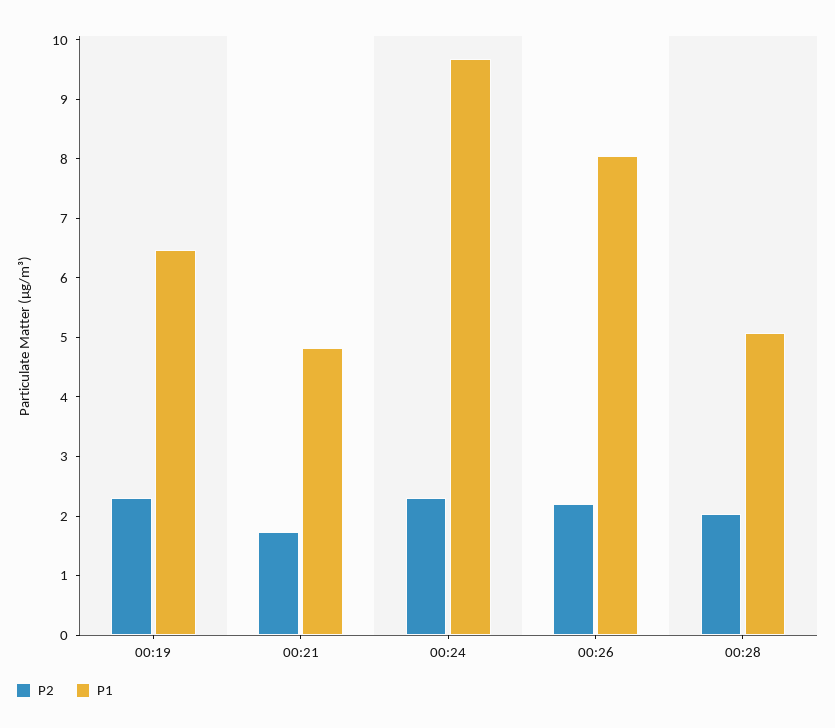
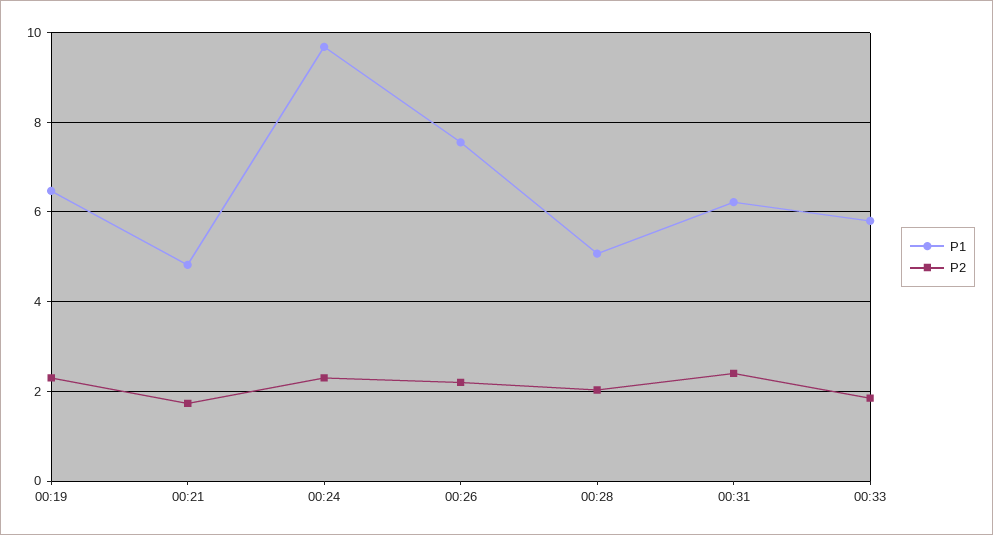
P1, 00:26: 8 -> 7.6
P1, 00:31: none -> 6.2
P2, 00:31: none -> 2.4
P1, 00:33: none -> 5.8
P2, 00:33: none -> 1.8

